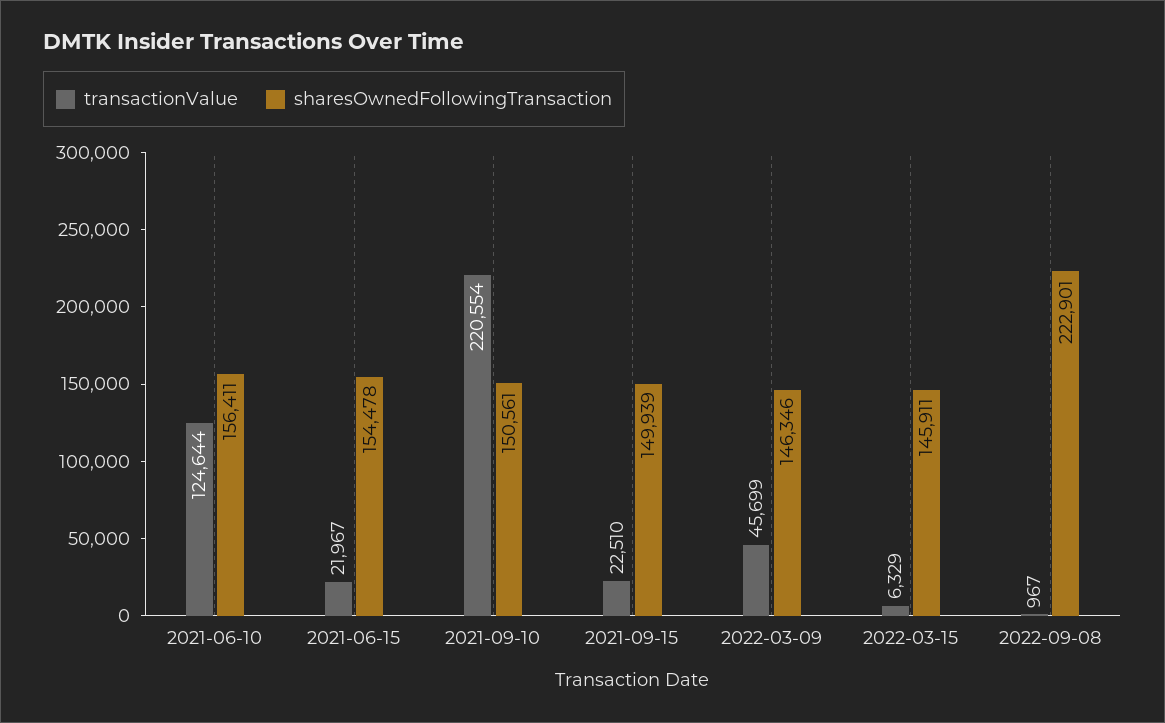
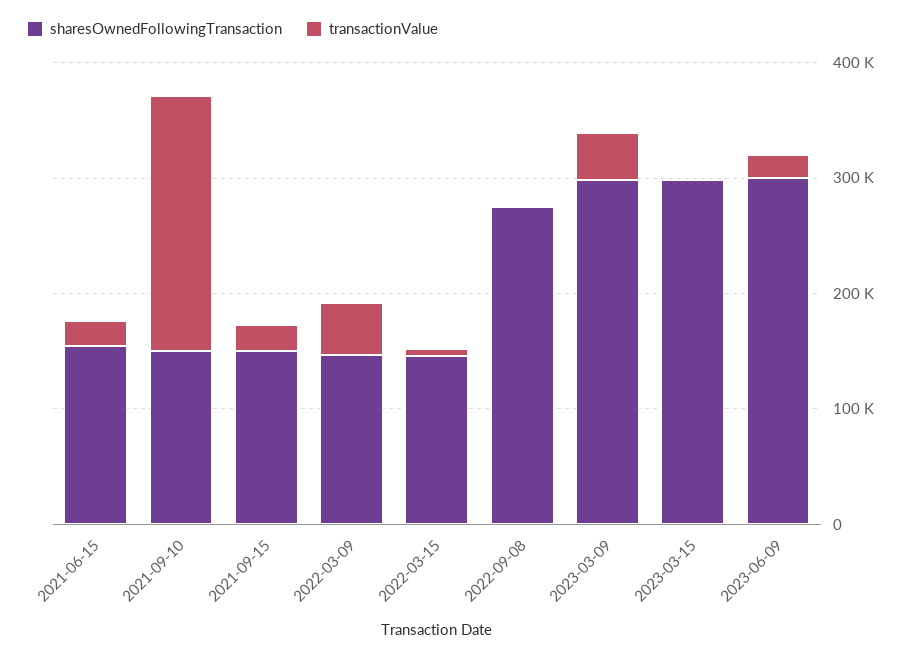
transactionValue, 2021-06-10: 124644 -> none
sharesOwnedFollowingTransaction, 2021-06-10: 156411 -> none
sharesOwnedFollowingTransaction, 2022-09-08: 222901 -> 280000
sharesOwnedFollowingTransaction, 2023-03-09: none -> 300000
transactionValue, 2023-03-09: none -> 40000
sharesOwnedFollowingTransaction, 2023-03-15: none -> 300000
transactionValue, 2023-03-15: none -> 0
sharesOwnedFollowingTransaction, 2023-06-09: none -> 300000
transactionValue, 2023-06-09: none -> 20000

